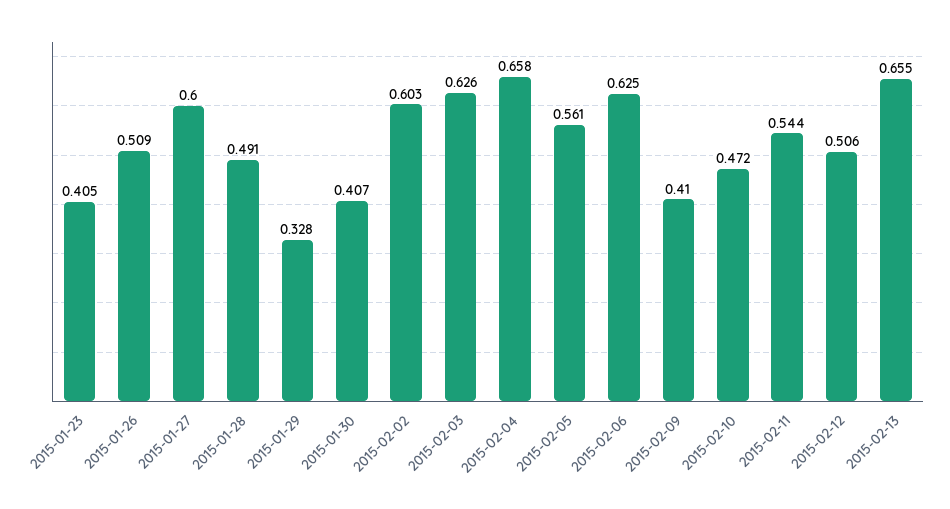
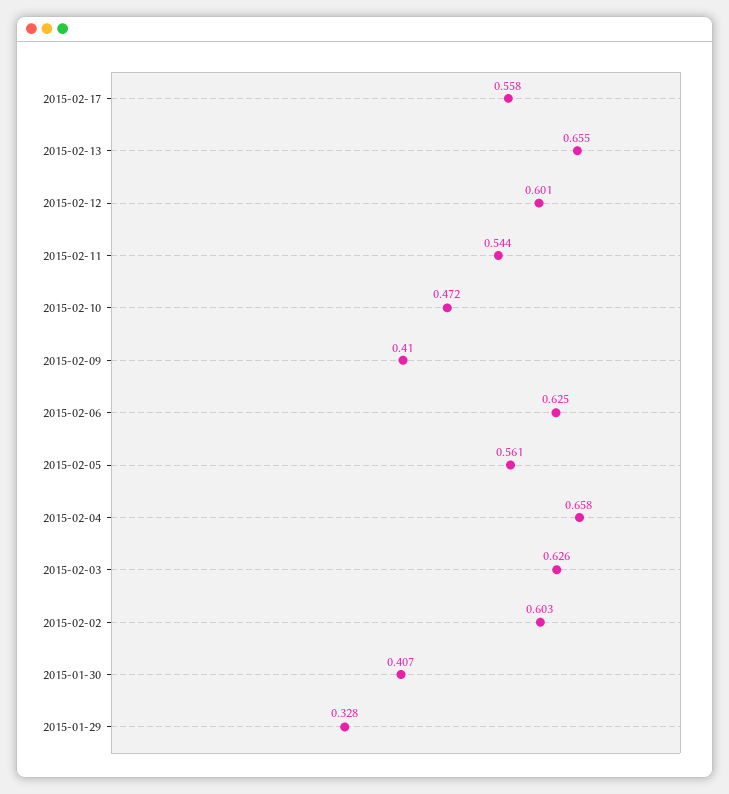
2015-01-23: 0.405 -> none
2015-01-26: 0.509 -> none
2015-01-27: 0.6 -> none
2015-01-28: 0.491 -> none
2015-02-12: 0.506 -> 0.601
2015-02-17: none -> 0.558

